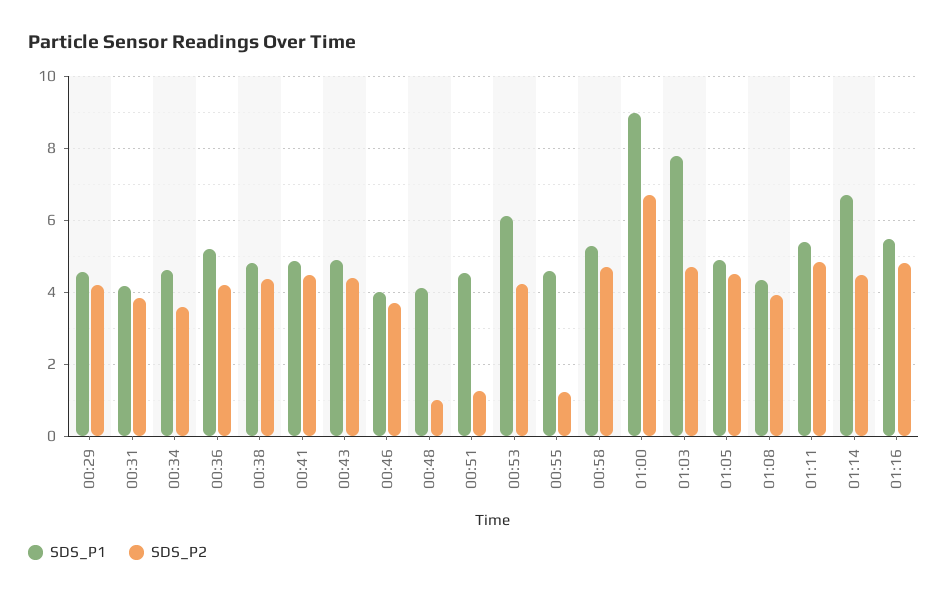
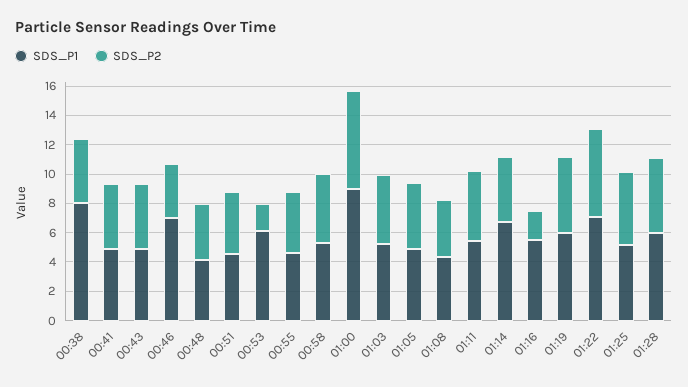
SDS_P1, 00:29: 4.6 -> none
SDS_P2, 00:29: 4.2 -> none
SDS_P1, 00:31: 4.2 -> none
SDS_P2, 00:31: 3.8 -> none
SDS_P1, 00:34: 4.6 -> none
SDS_P2, 00:34: 3.6 -> none
SDS_P1, 00:36: 5.2 -> none
SDS_P2, 00:36: 4.2 -> none
SDS_P1, 00:38: 4.8 -> 8
SDS_P1, 00:46: 4 -> 7
SDS_P2, 00:48: 1 -> 4
SDS_P2, 00:51: 1.2 -> 4
SDS_P2, 00:53: 4.2 -> 2
SDS_P2, 00:55: 1.2 -> 4
SDS_P1, 01:03: 7.8 -> 5
SDS_P2, 01:16: 4.8 -> 2
SDS_P1, 01:19: none -> 6
SDS_P2, 01:19: none -> 5
SDS_P1, 01:22: none -> 7
SDS_P2, 01:22: none -> 6
SDS_P1, 01:25: none -> 5
SDS_P2, 01:25: none -> 5
SDS_P1, 01:28: none -> 6
SDS_P2, 01:28: none -> 5

